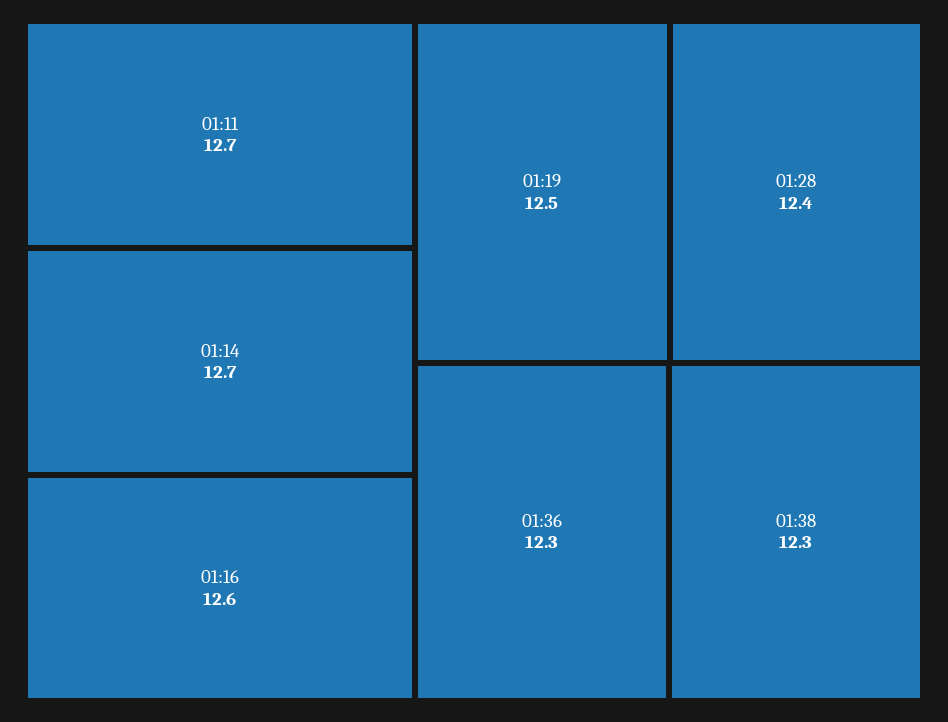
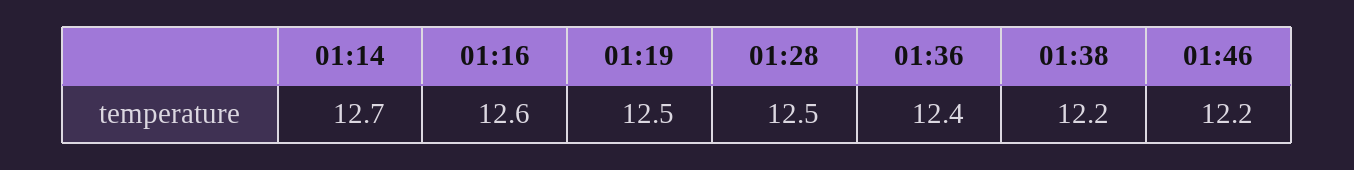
01:11: 12.7 -> none
01:28: 12.4 -> 12.5
01:36: 12.3 -> 12.4
01:38: 12.3 -> 12.2
01:46: none -> 12.2

